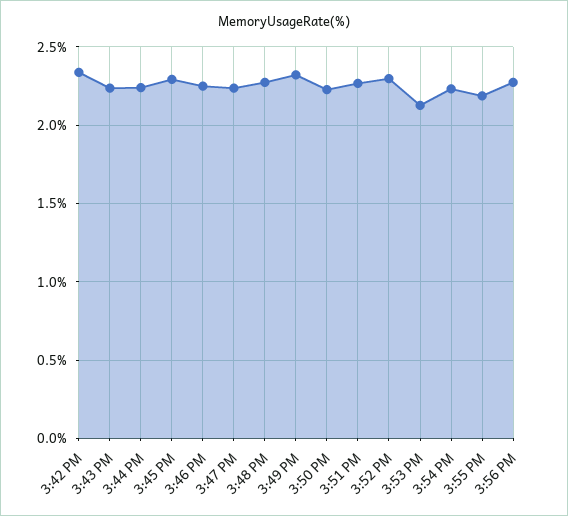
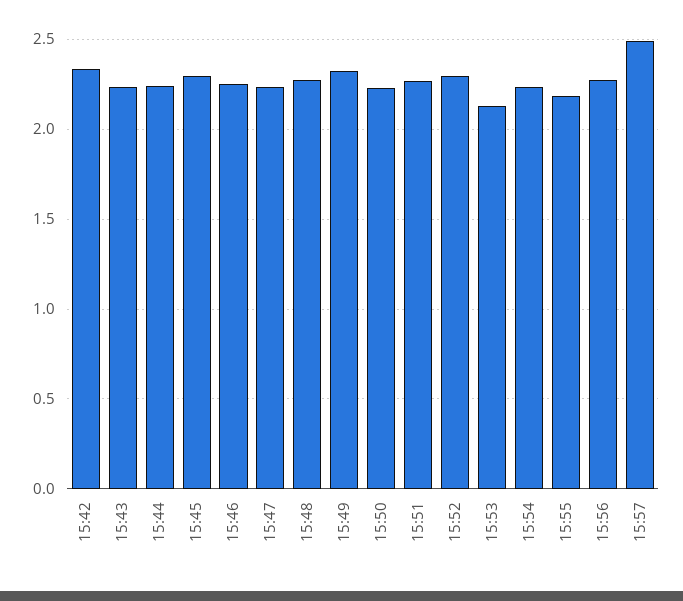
15:57: none -> 2.5

